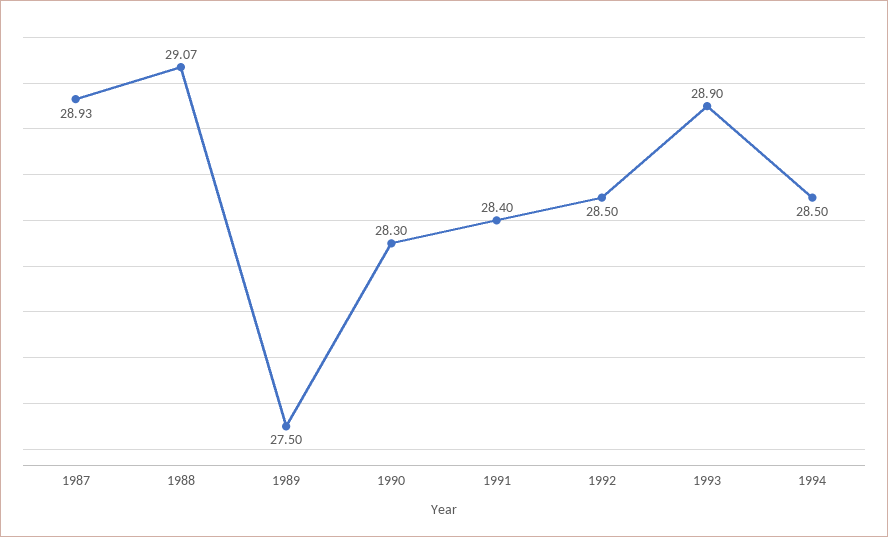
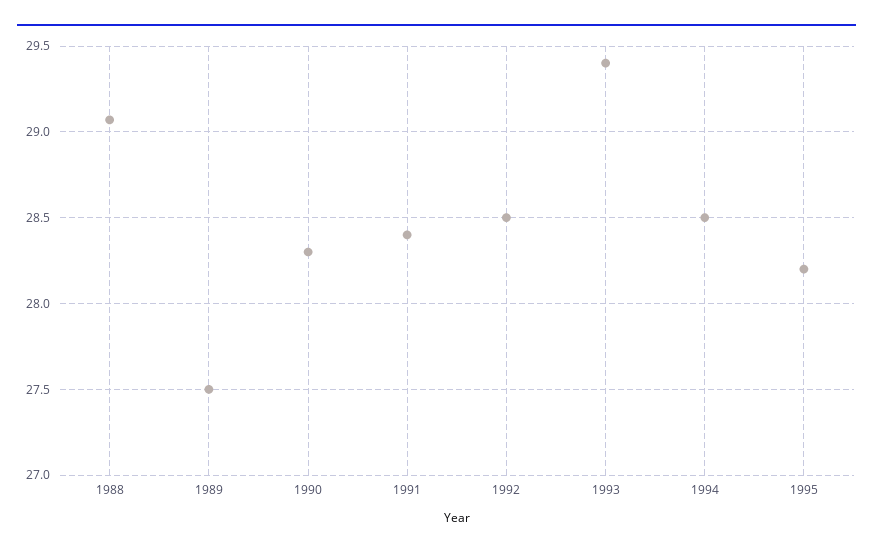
1987: 28.93 -> none
1993: 28.9 -> 29.4
1995: none -> 28.2

